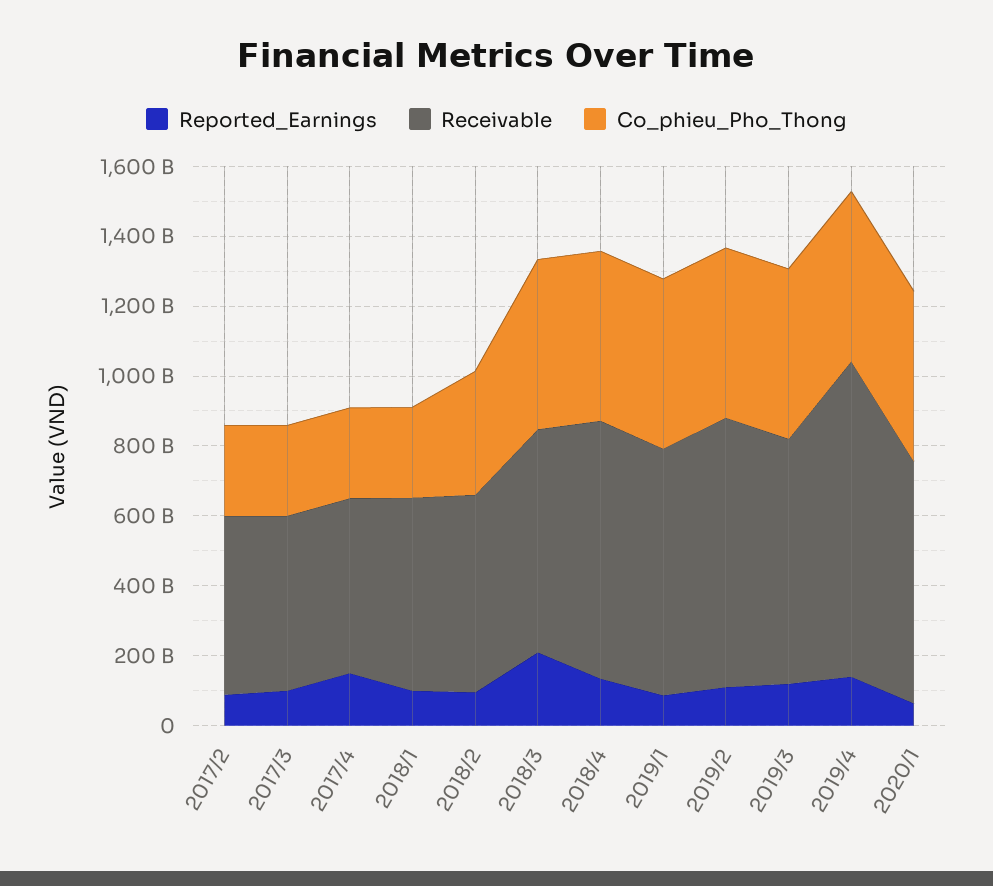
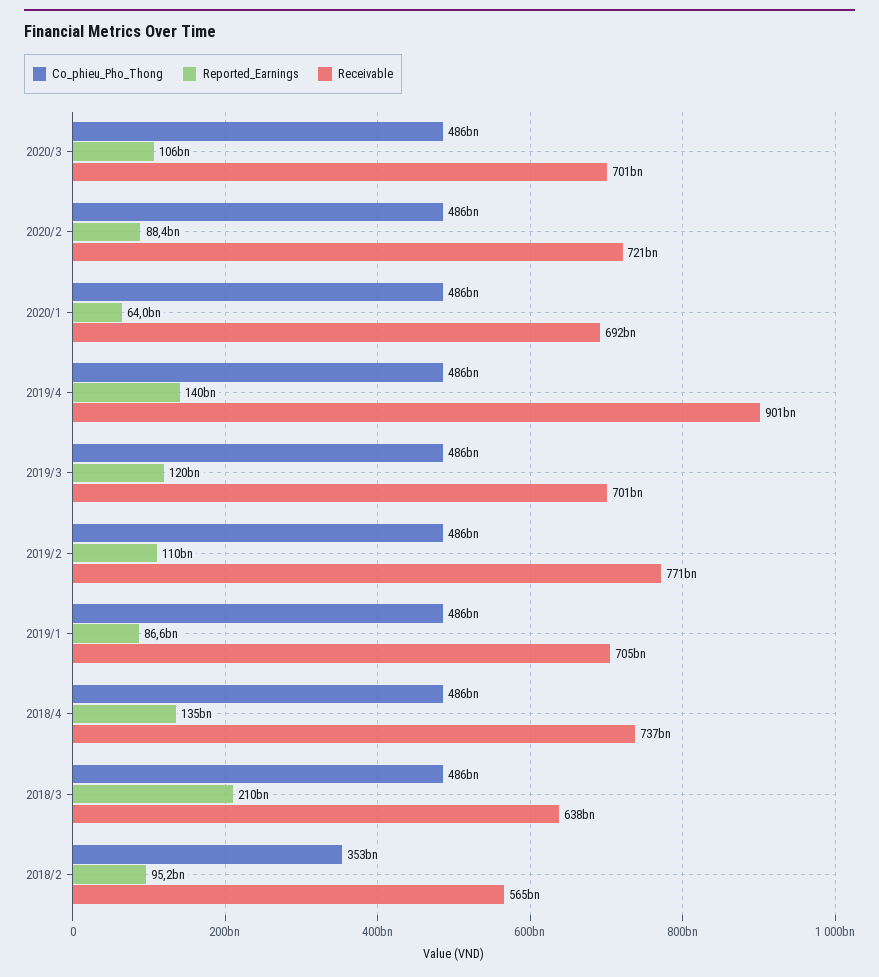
Reported_Earnings, 2017/2: 100000000000 -> none
Receivable, 2017/2: 500000000000 -> none
Co_phieu_Pho_Thong, 2017/2: 250000000000 -> none
Reported_Earnings, 2017/3: 100000000000 -> none
Receivable, 2017/3: 500000000000 -> none
Co_phieu_Pho_Thong, 2017/3: 250000000000 -> none
Reported_Earnings, 2017/4: 150000000000 -> none
Receivable, 2017/4: 500000000000 -> none
Co_phieu_Pho_Thong, 2017/4: 250000000000 -> none
Reported_Earnings, 2018/1: 100000000000 -> none
Receivable, 2018/1: 550000000000 -> none
Co_phieu_Pho_Thong, 2018/1: 250000000000 -> none
Co_phieu_Pho_Thong, 2020/3: none -> 486000000000
Reported_Earnings, 2020/3: none -> 106000000000
Receivable, 2020/3: none -> 701000000000
Co_phieu_Pho_Thong, 2020/2: none -> 486000000000
Reported_Earnings, 2020/2: none -> 88400000000
Receivable, 2020/2: none -> 721000000000

